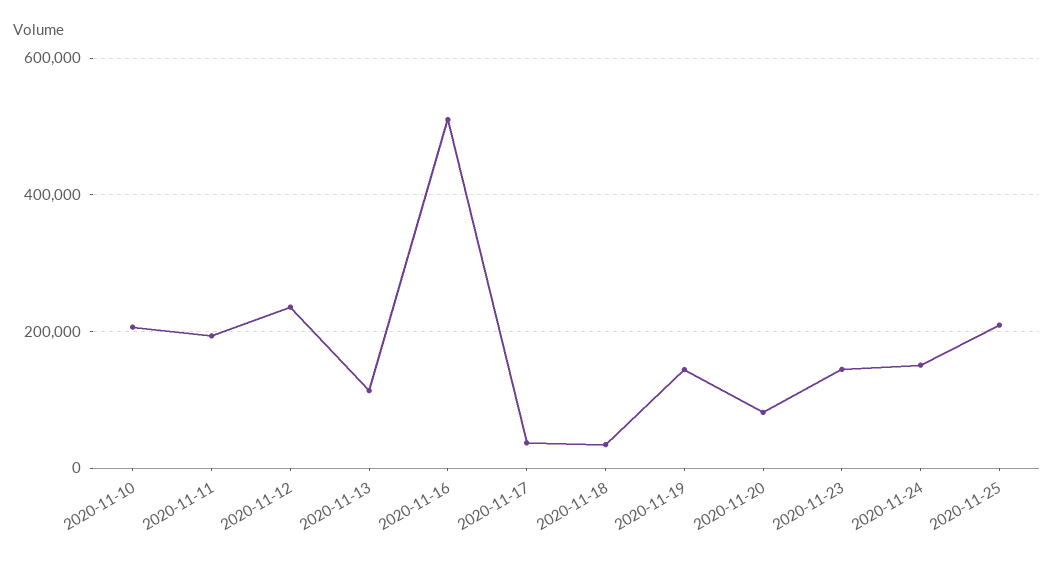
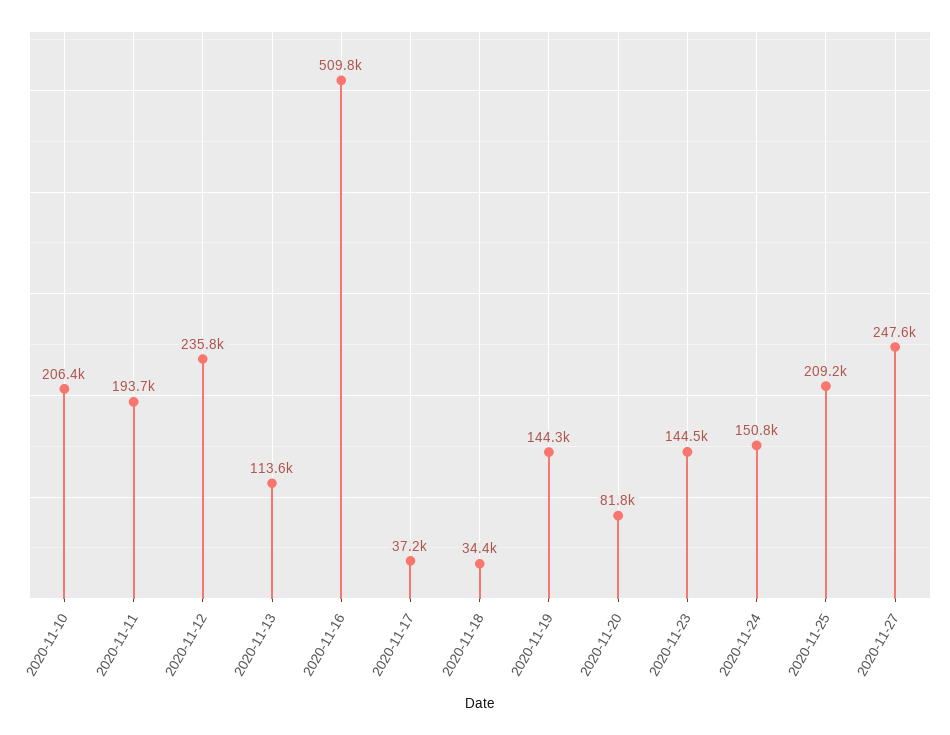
2020-11-27: none -> 247600

